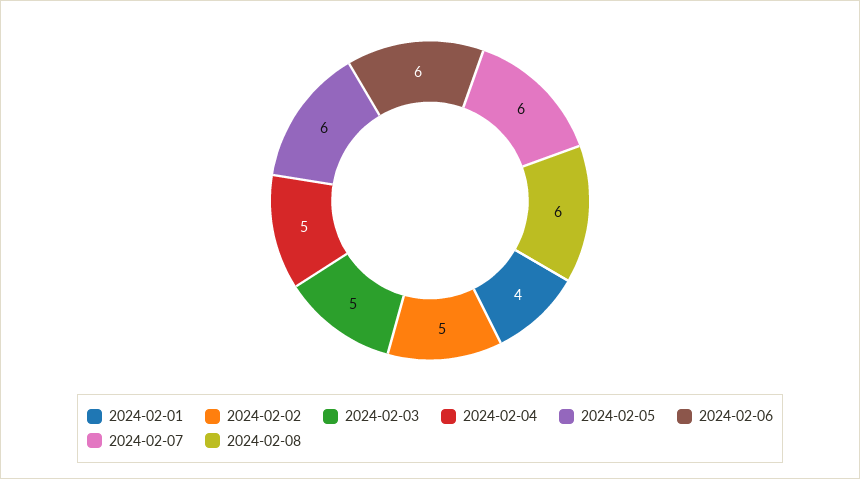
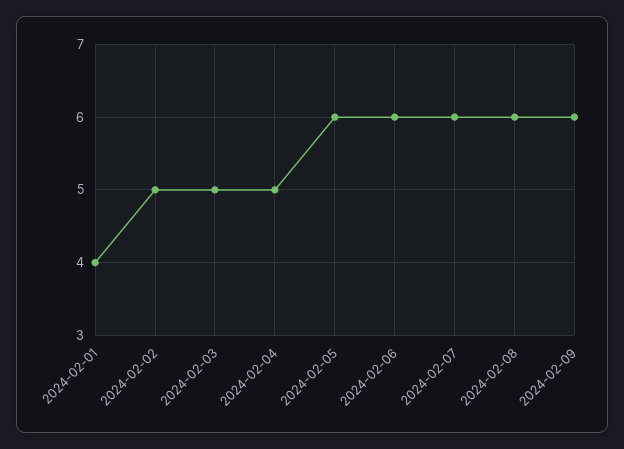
2024-02-09: none -> 6

